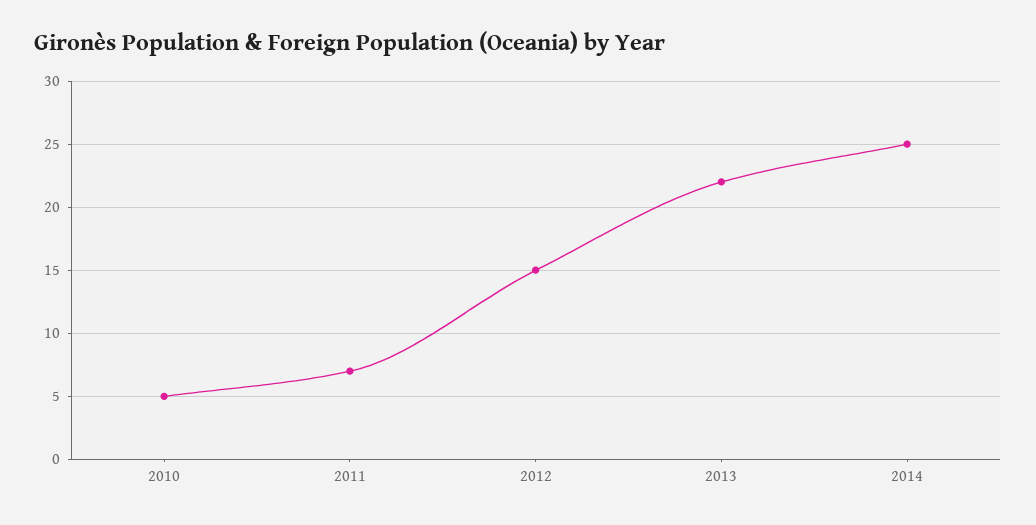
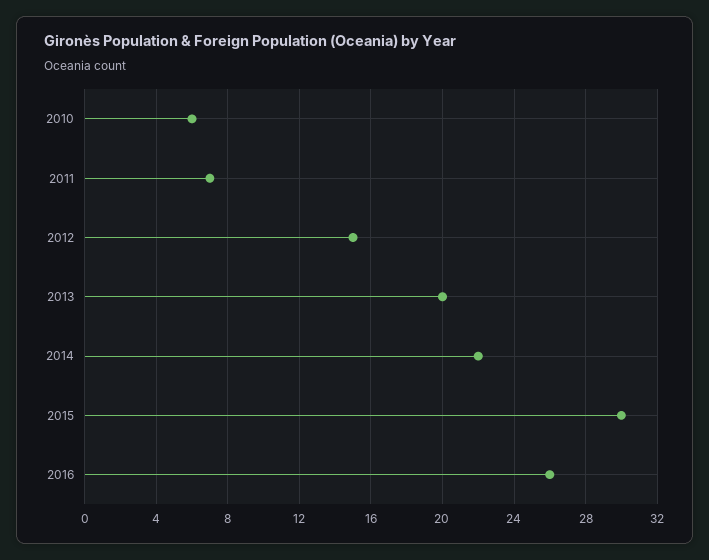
2010: 5 -> 6
2013: 22 -> 20
2014: 25 -> 22
2015: none -> 30
2016: none -> 26

